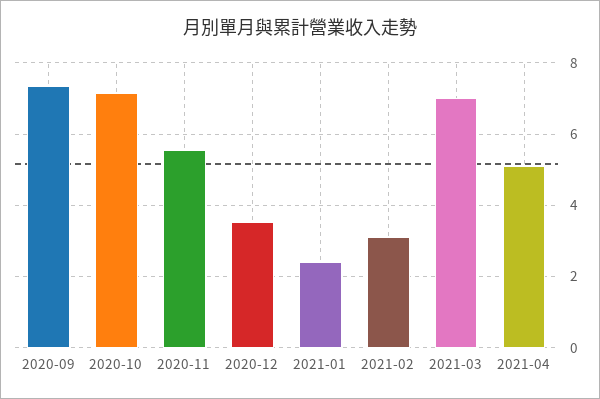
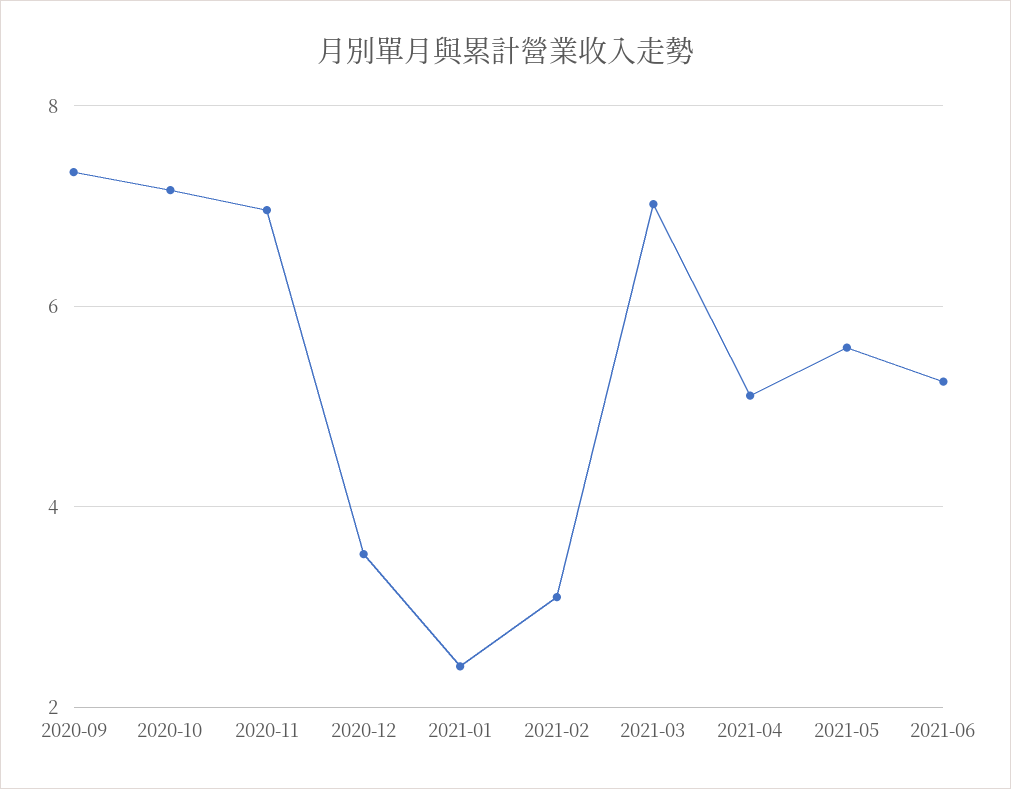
2020-11: 5.6 -> 7
2021-05: none -> 5.6
2021-06: none -> 5.2

